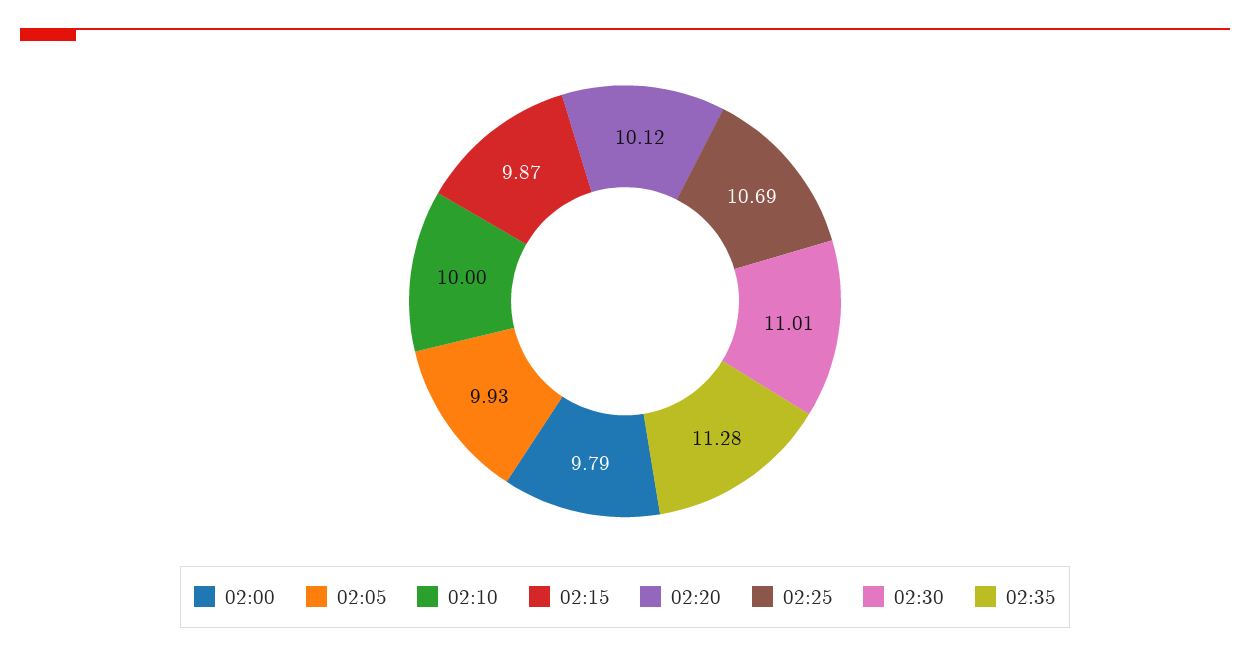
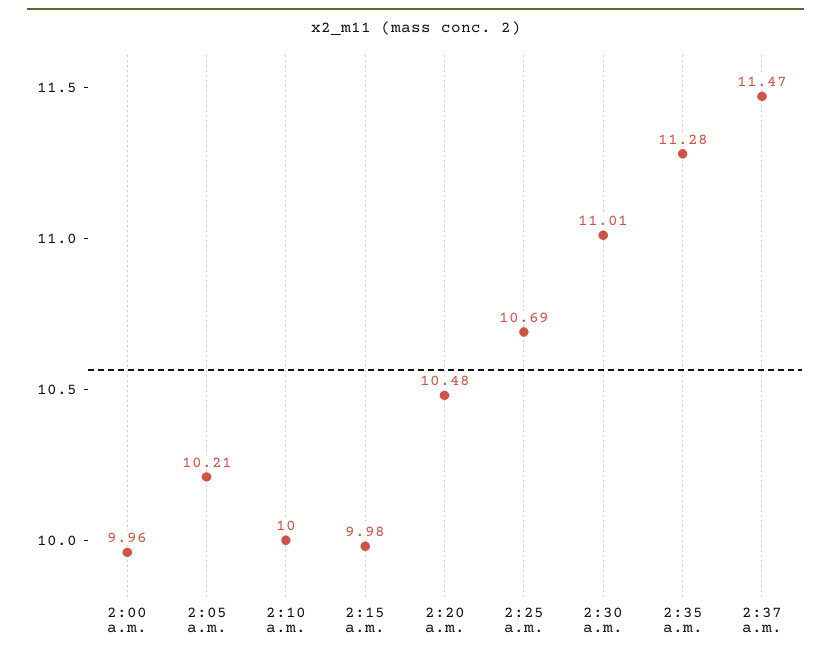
02:00: 9.79 -> 9.96
02:05: 9.93 -> 10.21
02:15: 9.87 -> 9.98
02:20: 10.12 -> 10.48
2:37 a.m.: none -> 11.47

